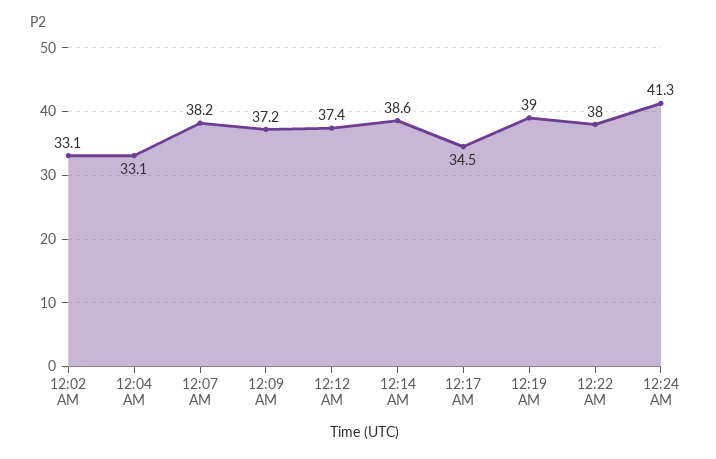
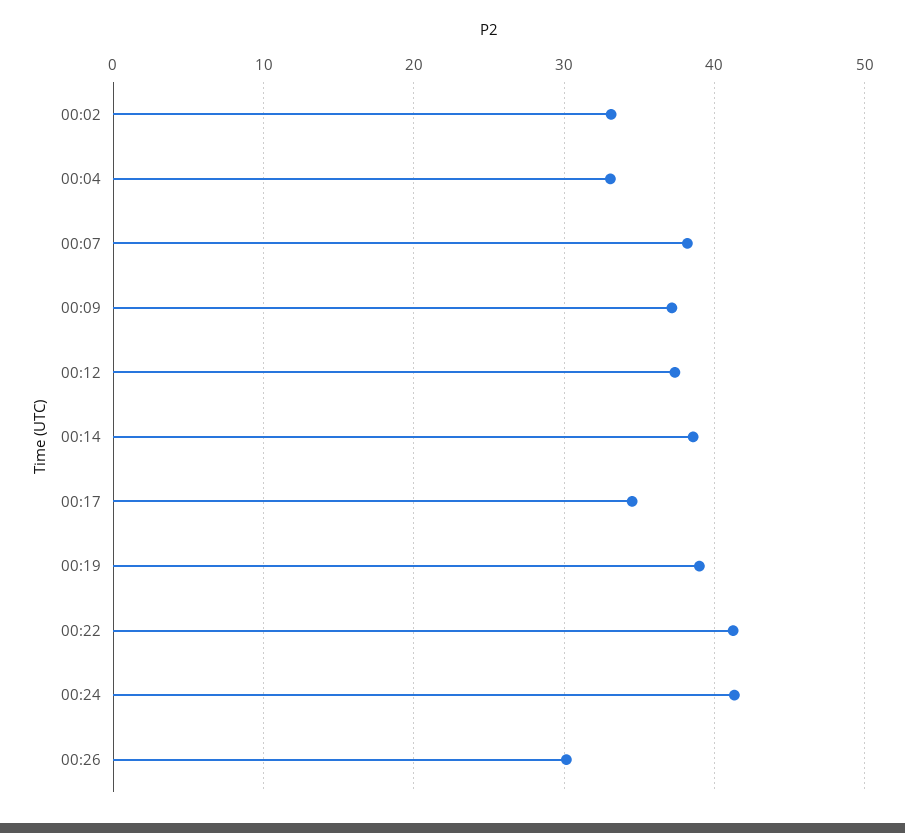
12:22 AM: 38 -> 41
00:26: none -> 30

